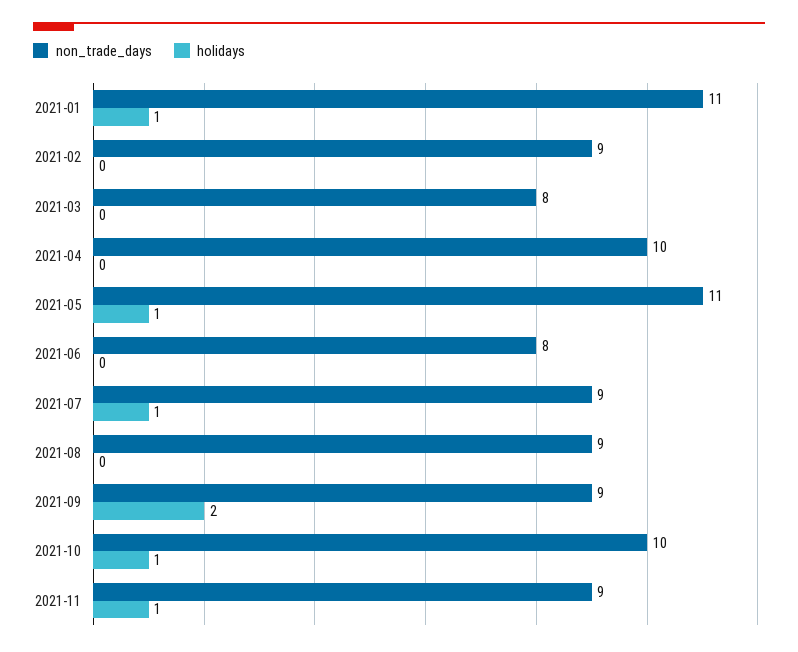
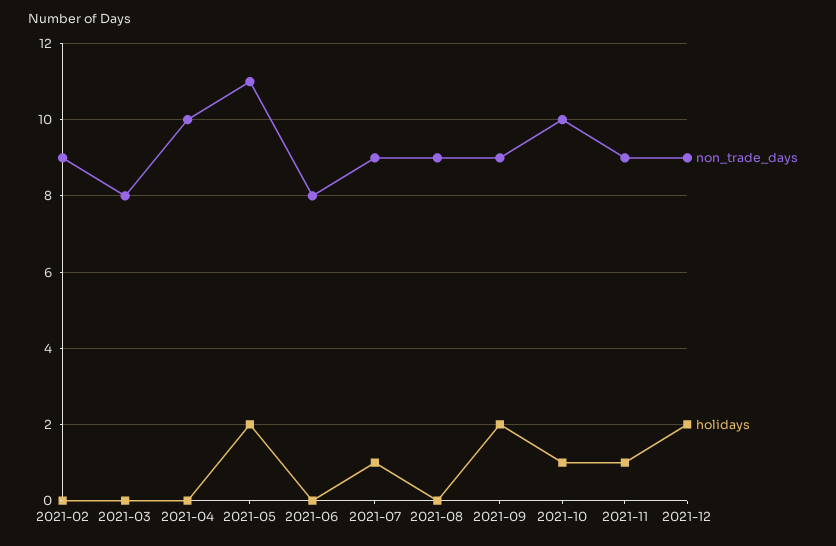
non_trade_days, 2021-01: 11 -> none
holidays, 2021-01: 1 -> none
holidays, 2021-05: 1 -> 2
non_trade_days, 2021-12: none -> 9
holidays, 2021-12: none -> 2

